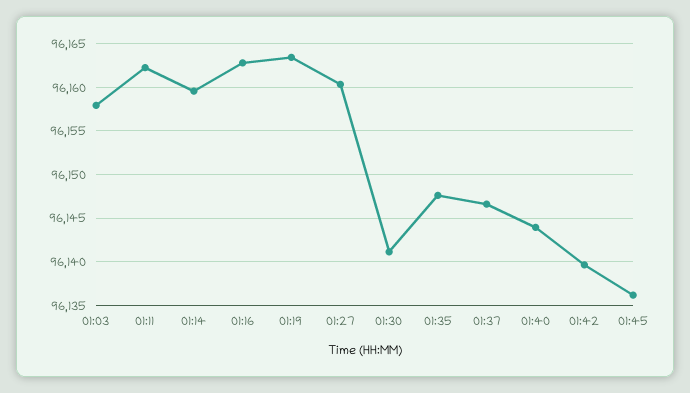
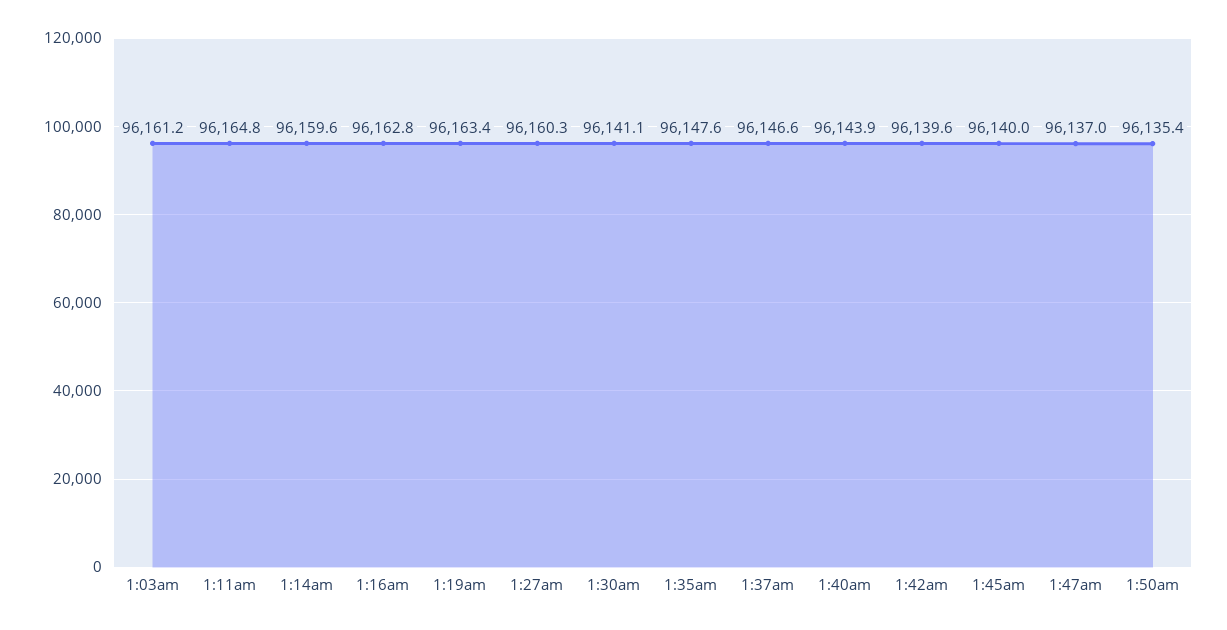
01:03: 96158 -> 96161.2
01:11: 96162 -> 96164.8
01:45: 96136 -> 96140
1:47am: none -> 96137
1:50am: none -> 96135.4

